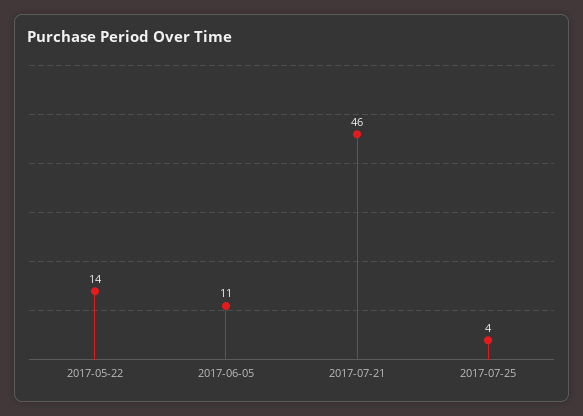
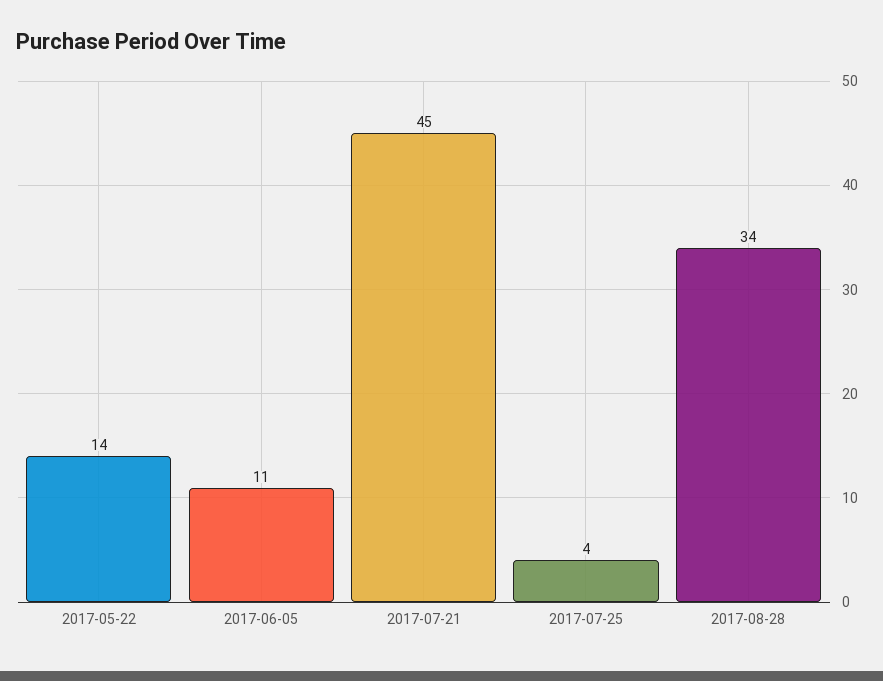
2017-07-21: 46 -> 45
2017-08-28: none -> 34

